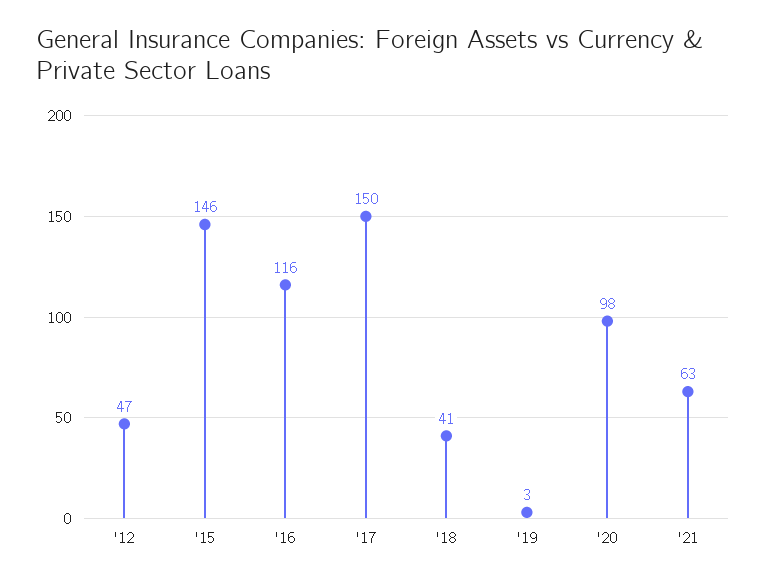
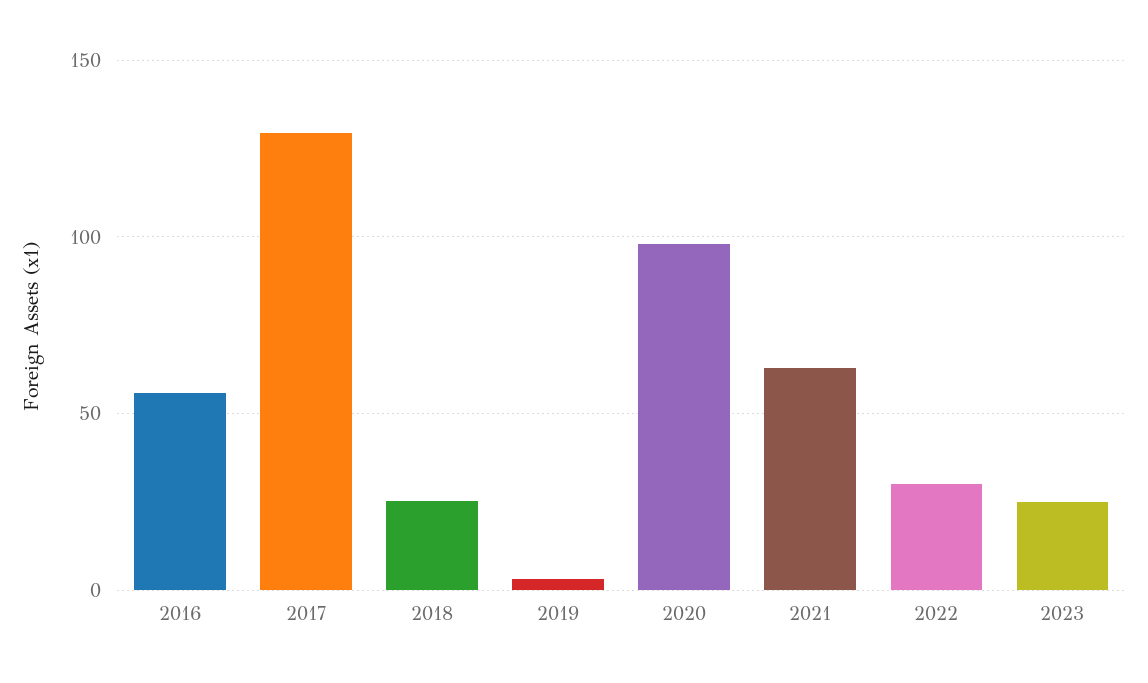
'12: 47 -> none
'15: 146 -> none
'16: 116 -> 55
'17: 150 -> 130
'18: 41 -> 25
2022: none -> 30
2023: none -> 25

